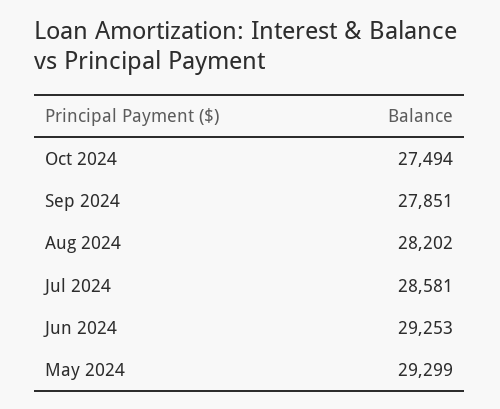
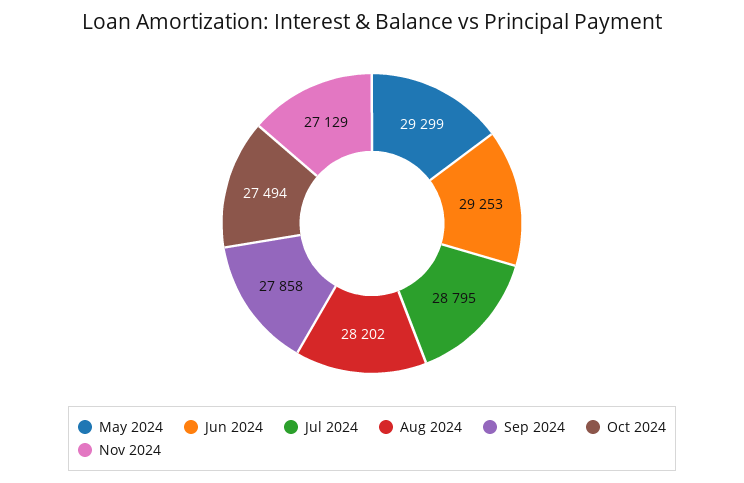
Sep 2024: 27851 -> 27858
Jul 2024: 28581 -> 28795
Nov 2024: none -> 27129

